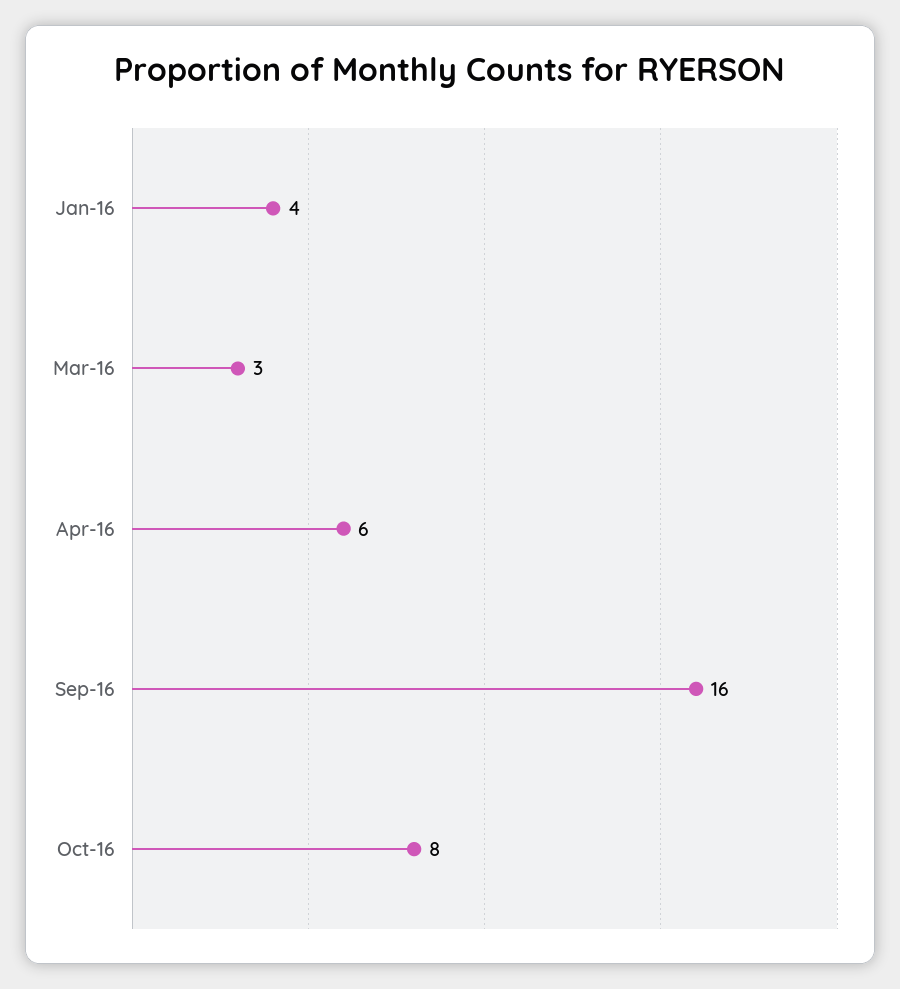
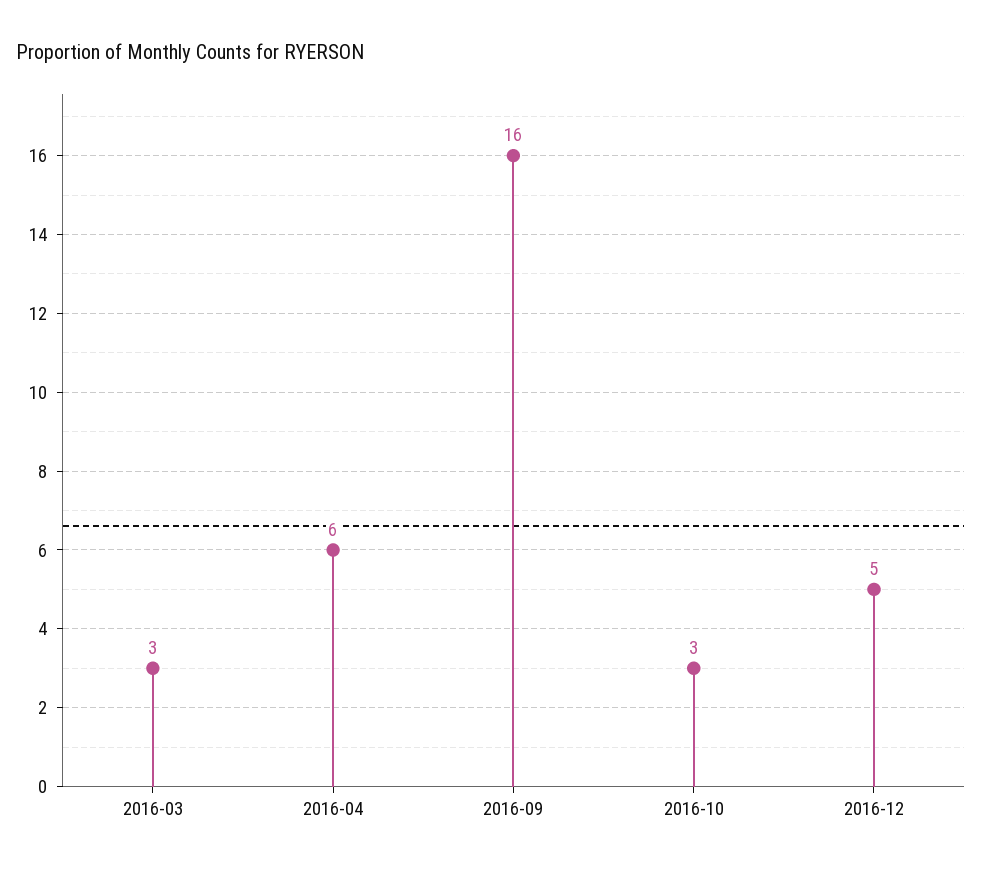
Jan-16: 4 -> none
Oct-16: 8 -> 3
2016-12: none -> 5

